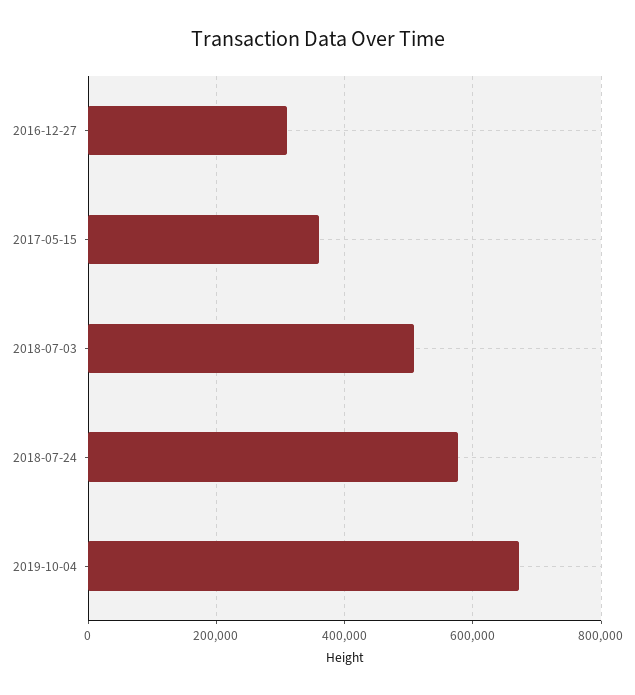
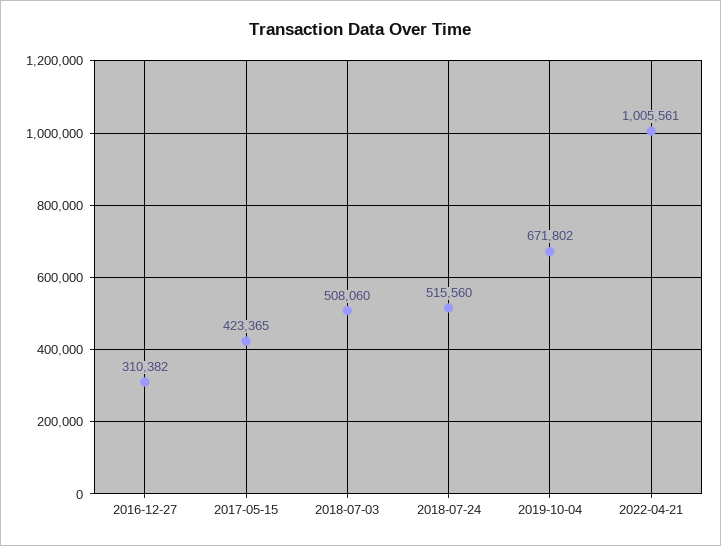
2017-05-15: 360000 -> 423365
2018-07-24: 580000 -> 515560
2022-04-21: none -> 1005561

